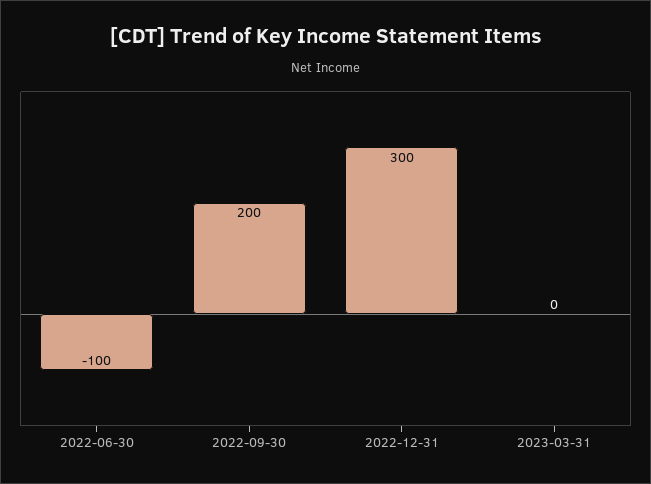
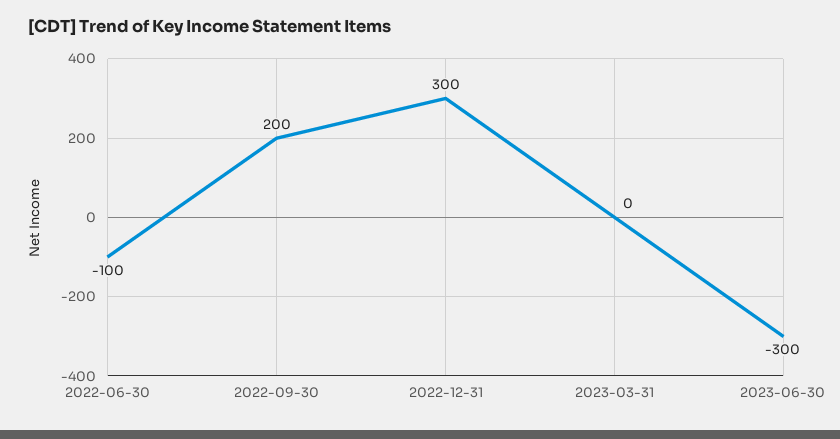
2023-06-30: none -> -300

